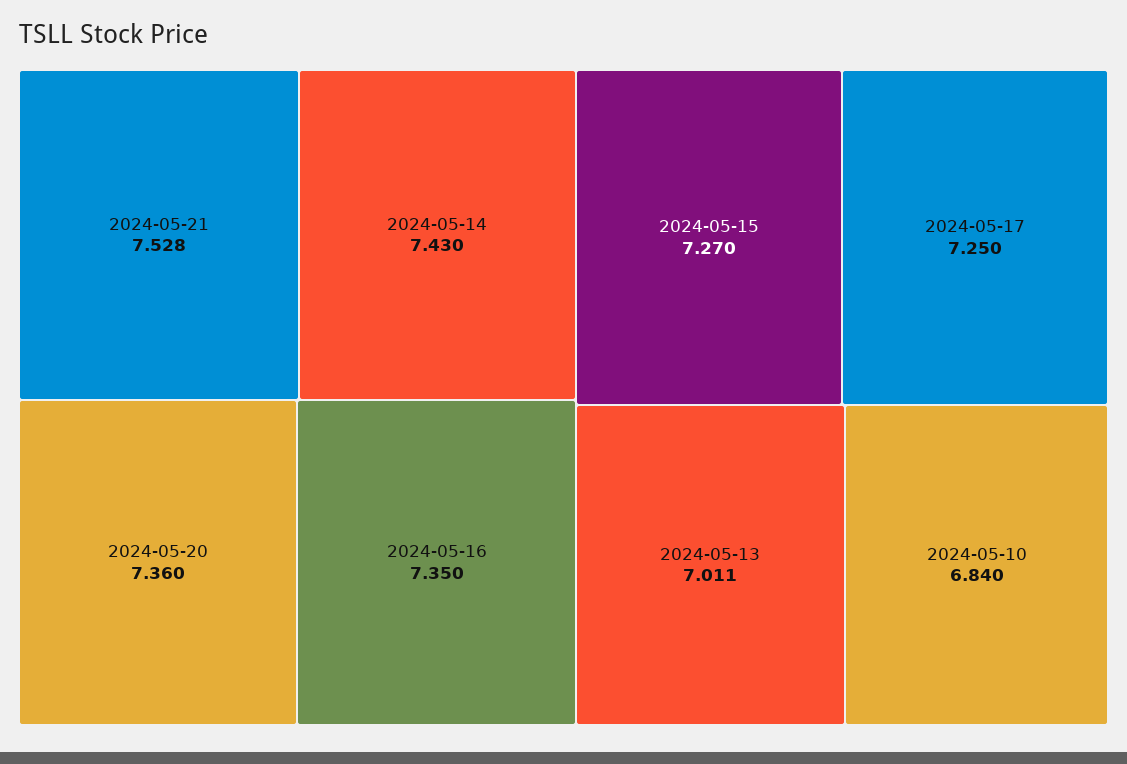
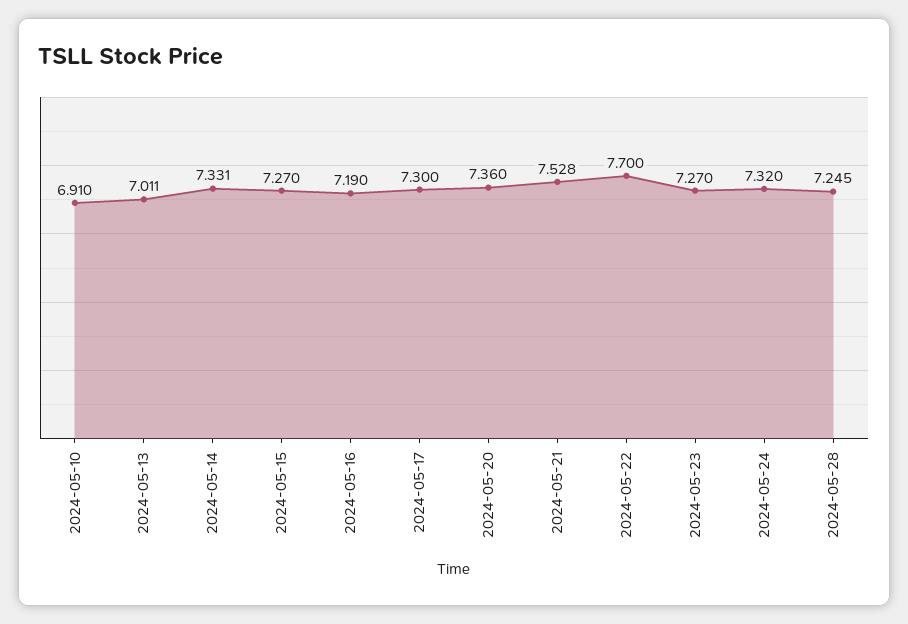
2024-05-14: 7.43 -> 7.331
2024-05-16: 7.35 -> 7.19
2024-05-17: 7.25 -> 7.3
2024-05-10: 6.84 -> 6.91
2024-05-22: none -> 7.7
2024-05-23: none -> 7.27
2024-05-24: none -> 7.32
2024-05-28: none -> 7.245

